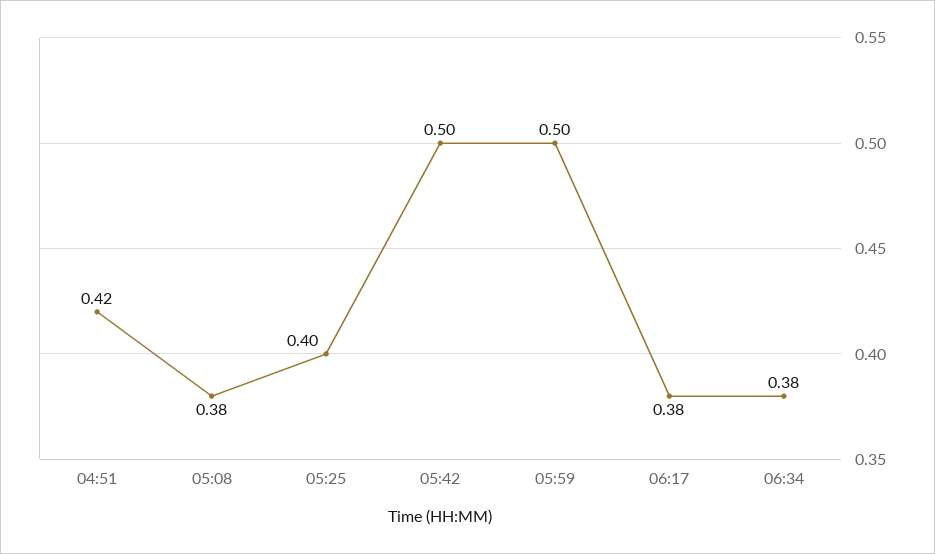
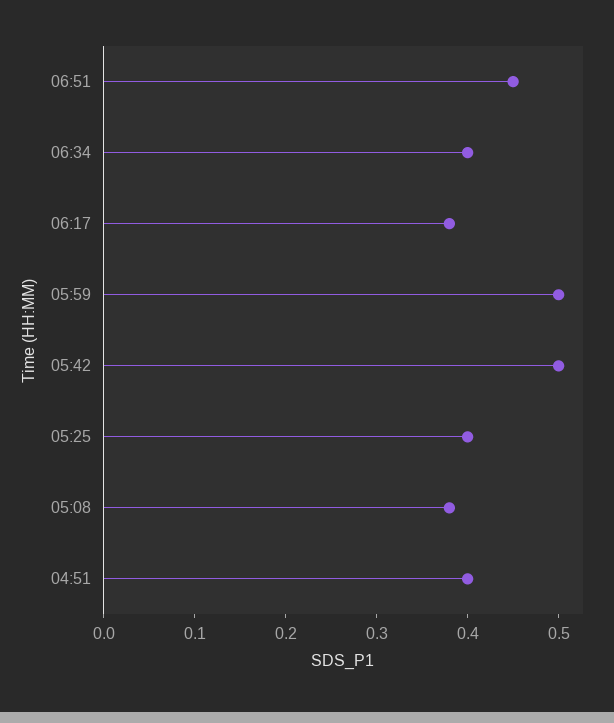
04:51: 0.42 -> 0.4
06:34: 0.38 -> 0.4
06:51: none -> 0.45

